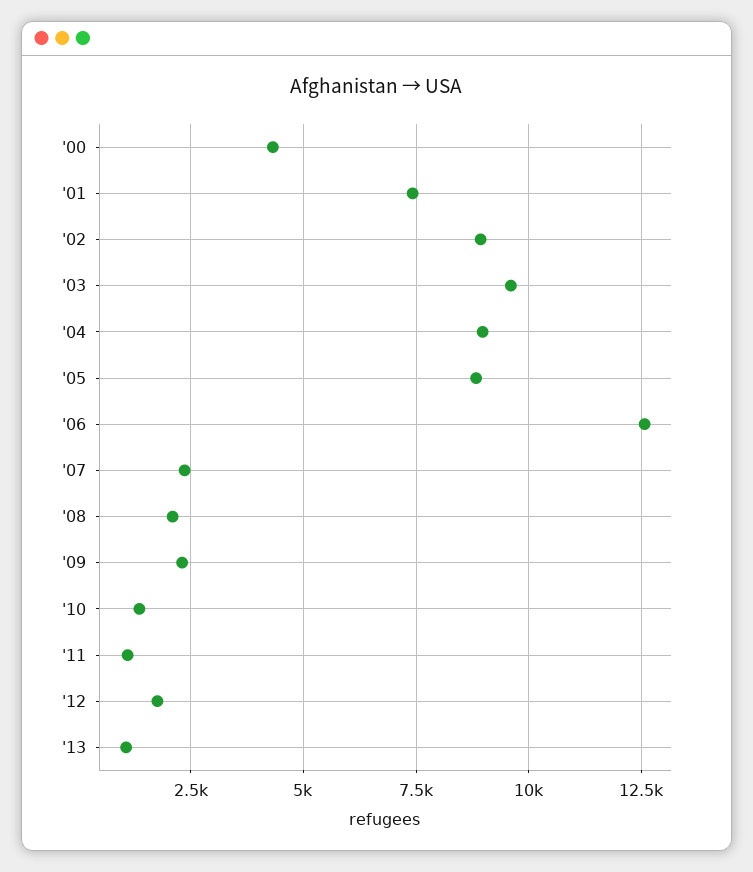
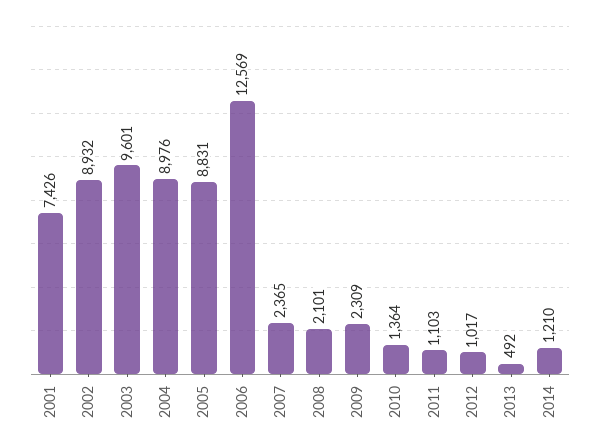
'00: 4250 -> none
'12: 1750 -> 1017
'13: 1000 -> 492
2014: none -> 1210

